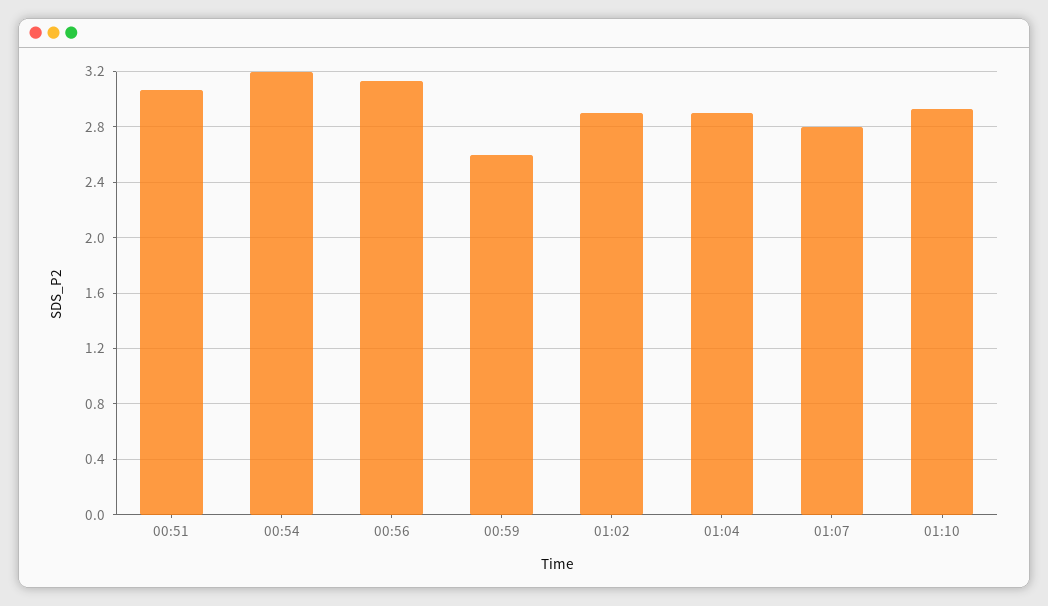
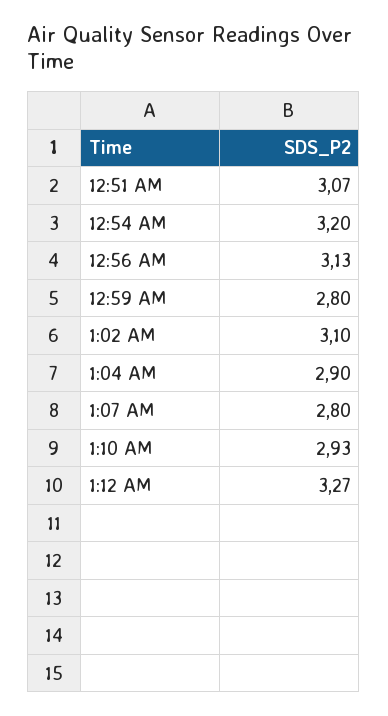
00:59: 2.6 -> 2.8
01:02: 2.9 -> 3.1
1:12 AM: none -> 3.27

